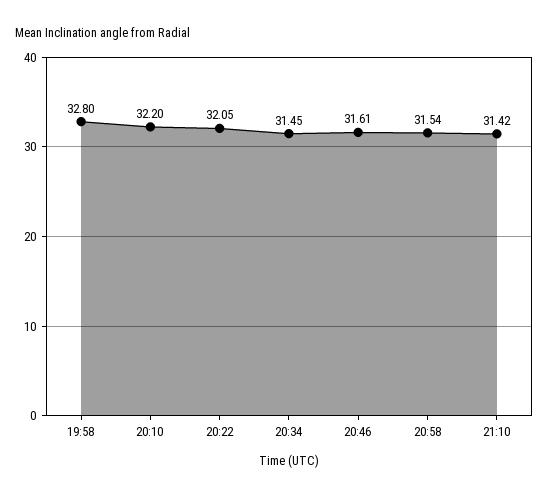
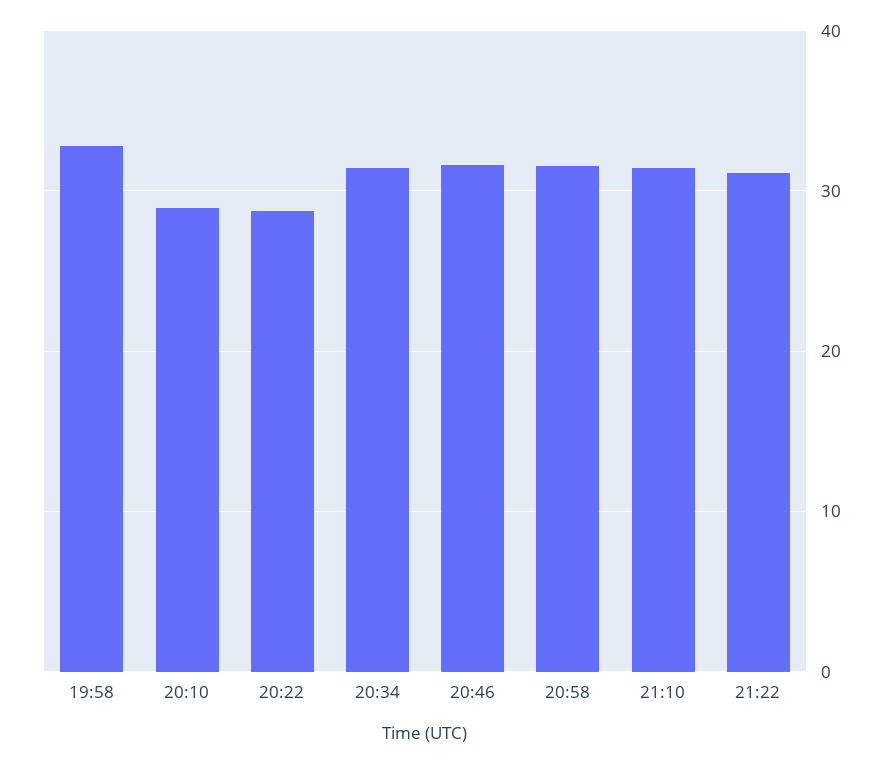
20:10: 32.2 -> 29
20:22: 32.05 -> 29
21:22: none -> 31

